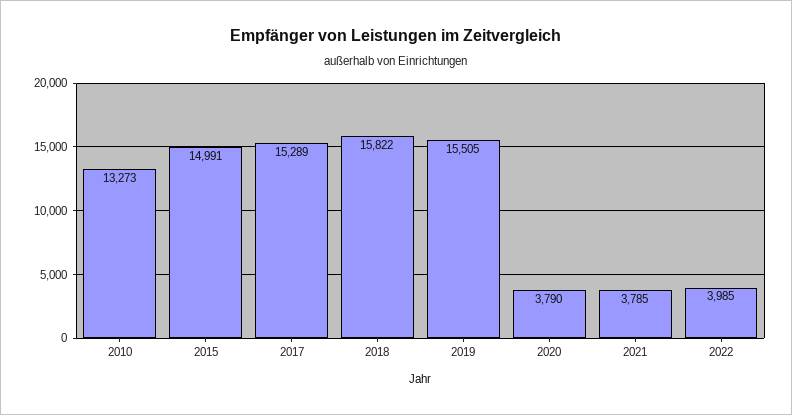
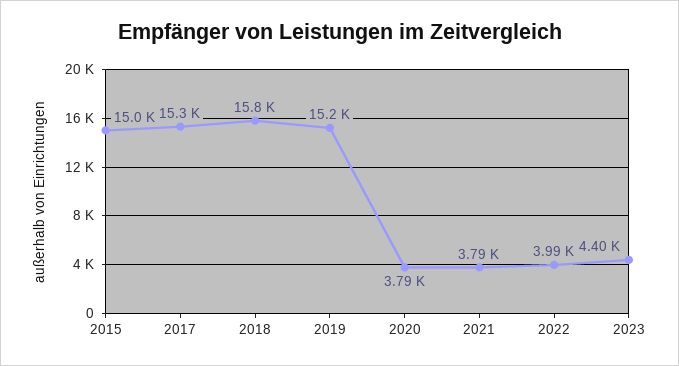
2010: 13273 -> none
2019: 15505 -> 15200
2023: none -> 4400

